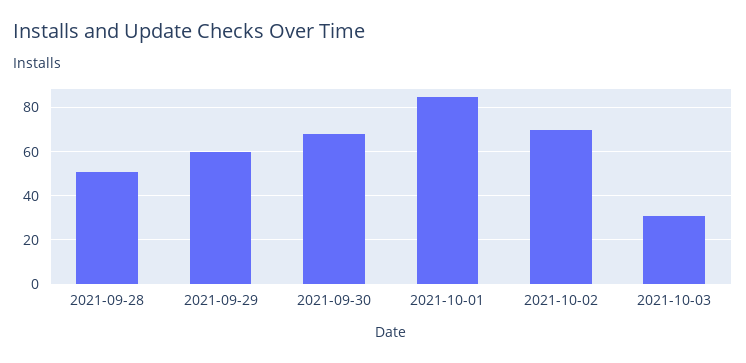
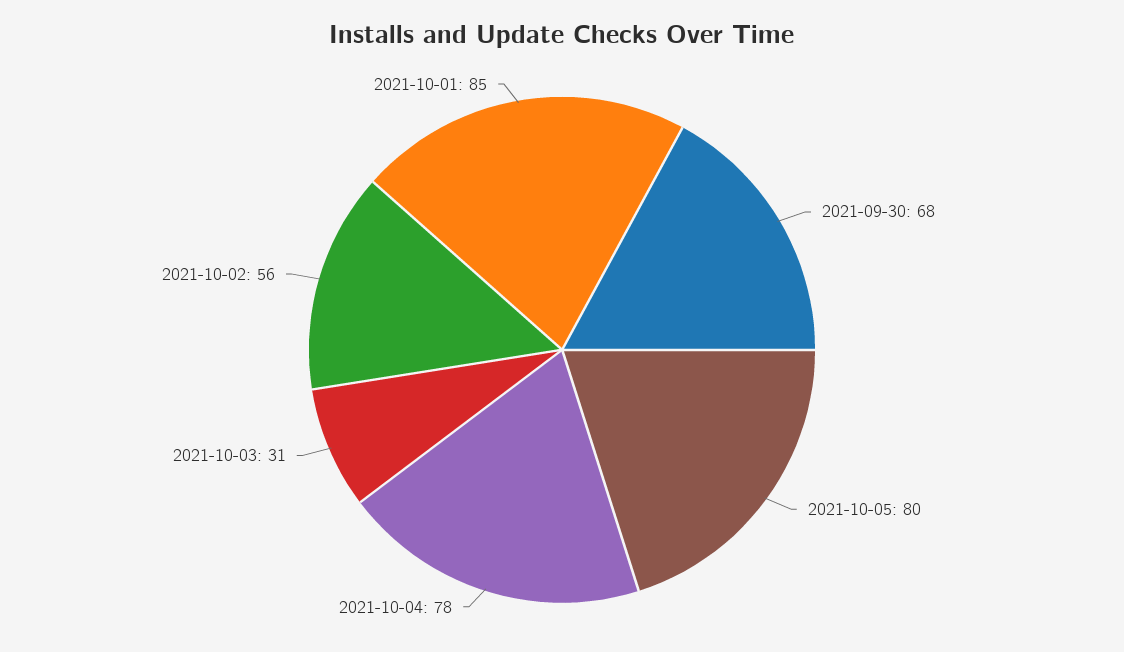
2021-09-28: 50 -> none
2021-09-29: 60 -> none
2021-10-02: 70 -> 56
2021-10-05: none -> 80
2021-10-04: none -> 78

